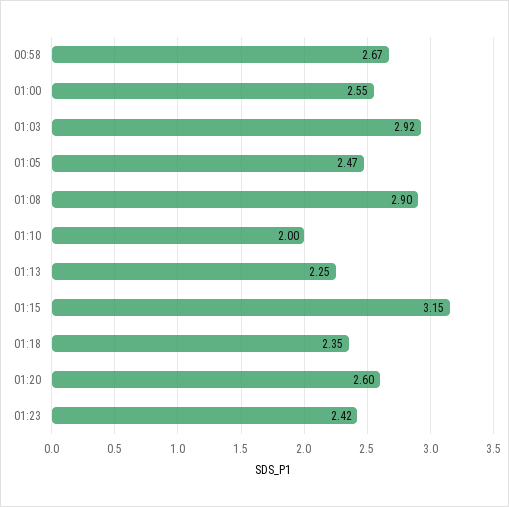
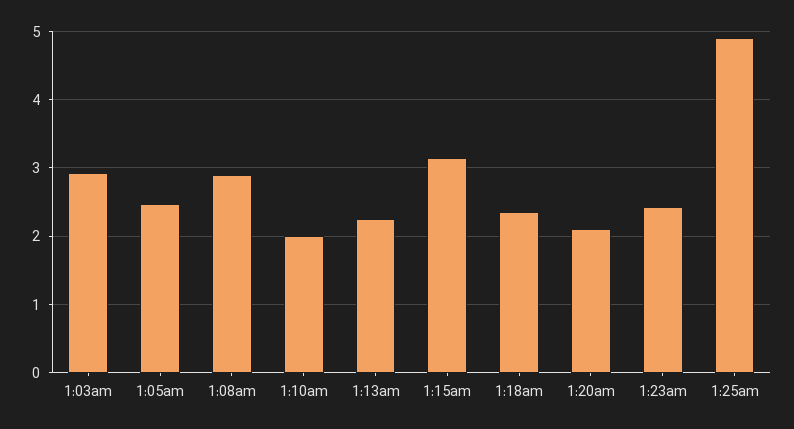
00:58: 2.67 -> none
01:00: 2.55 -> none
01:20: 2.6 -> 2.1
1:25am: none -> 4.9

